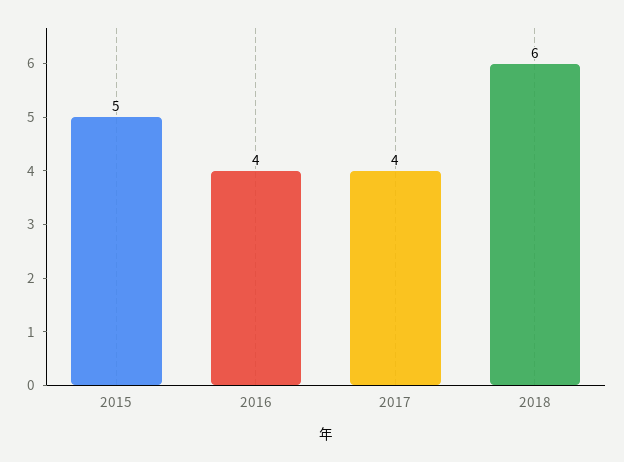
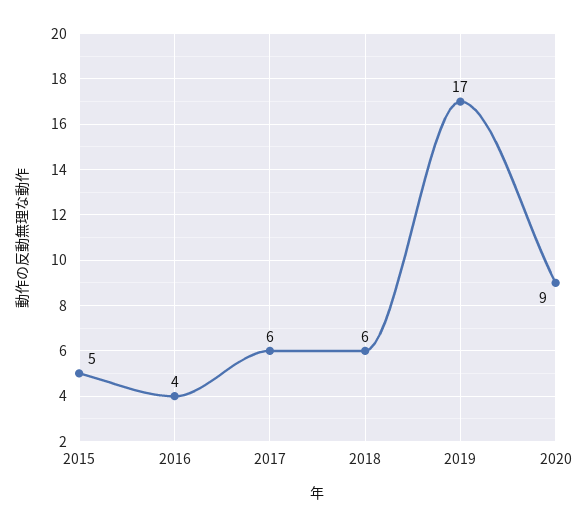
2017: 4 -> 6
2019: none -> 17
2020: none -> 9

